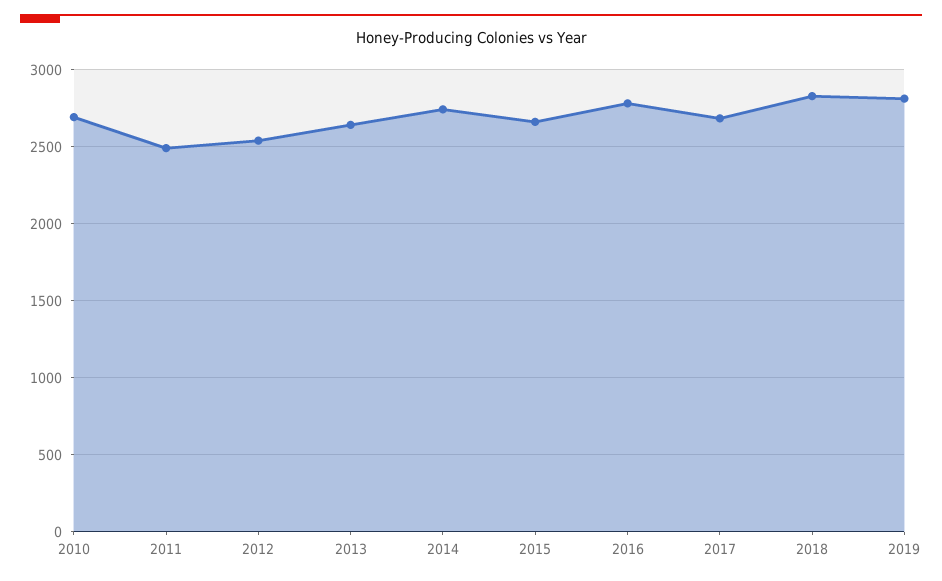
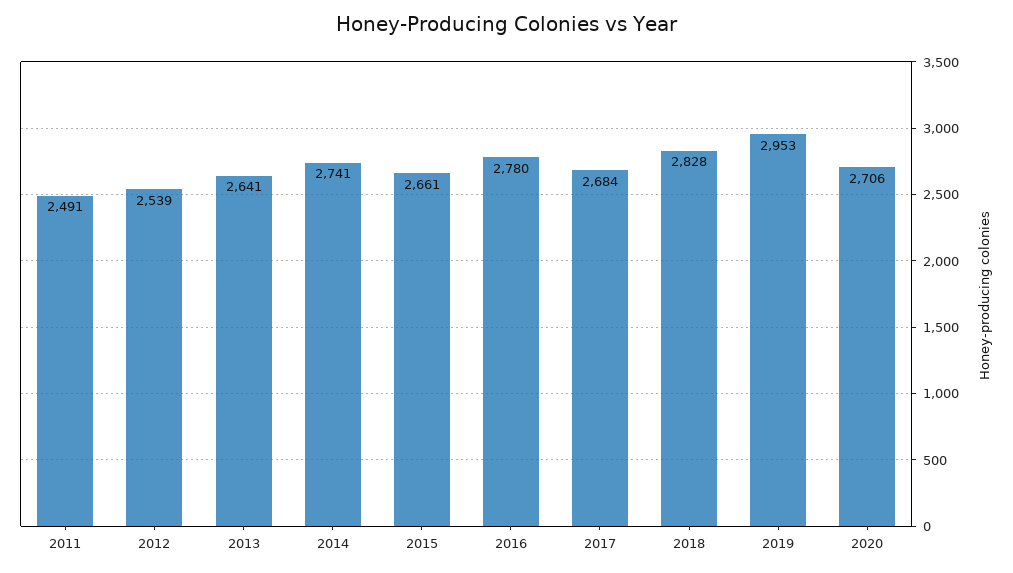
2010: 2700 -> none
2019: 2800 -> 2953
2020: none -> 2706

